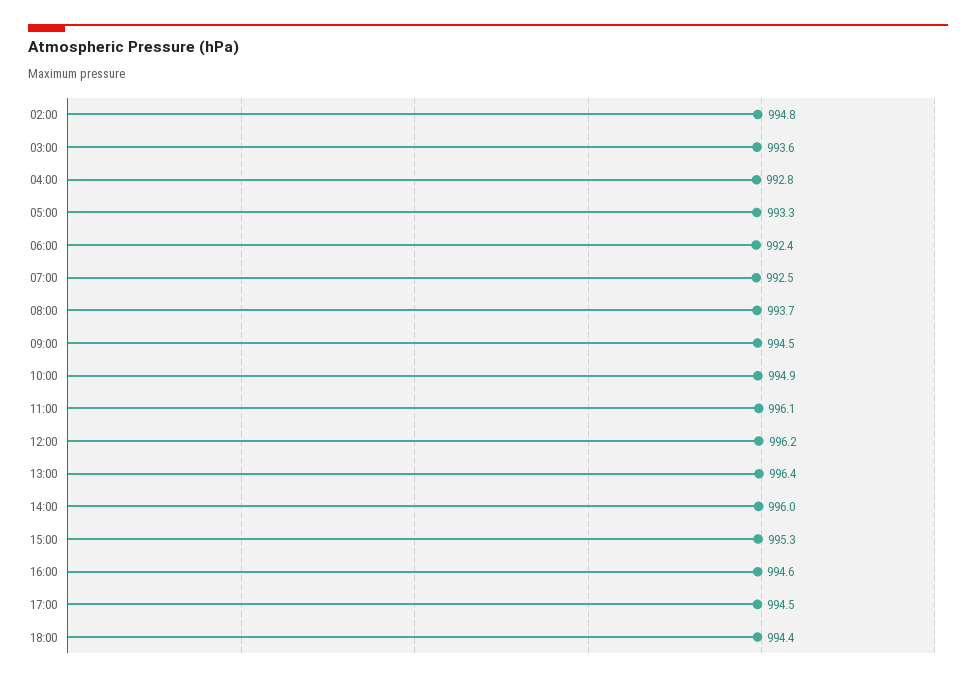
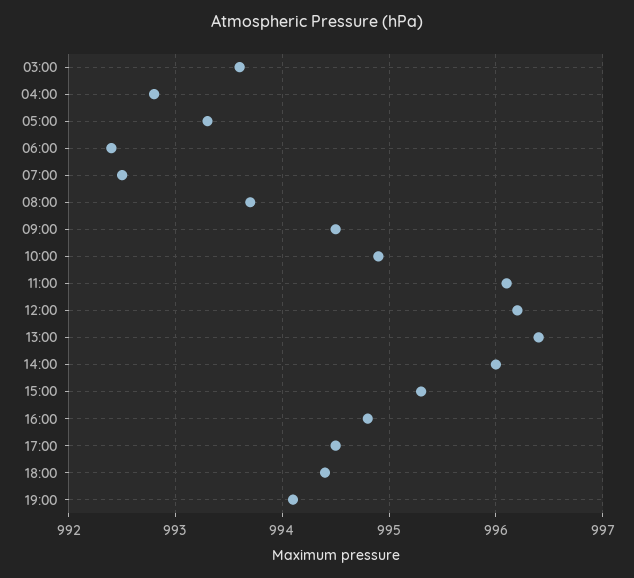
02:00: 994.8 -> none
16:00: 994.6 -> 994.8
19:00: none -> 994.1

